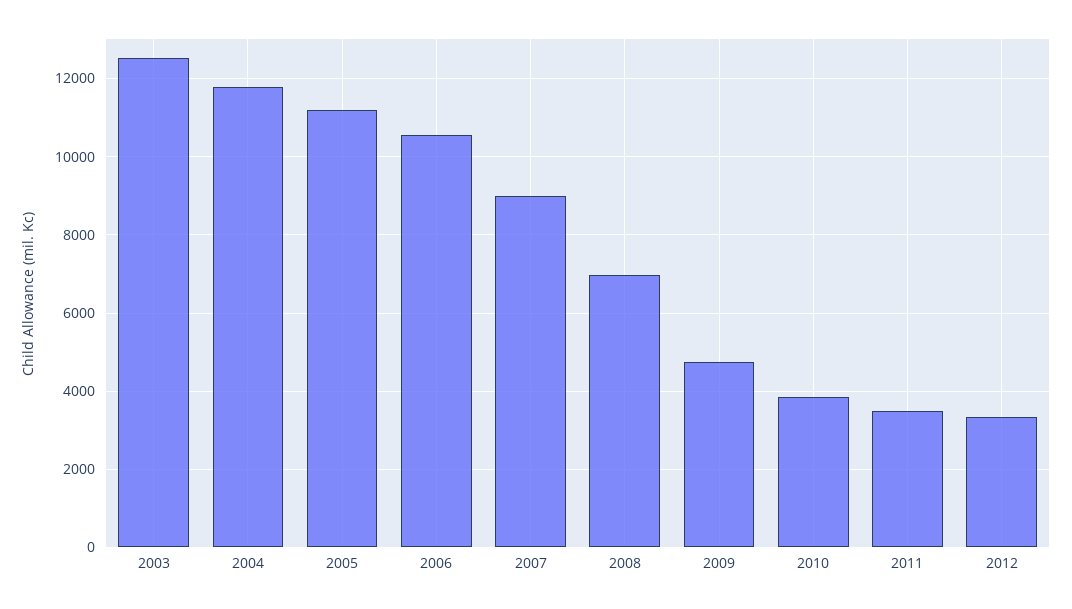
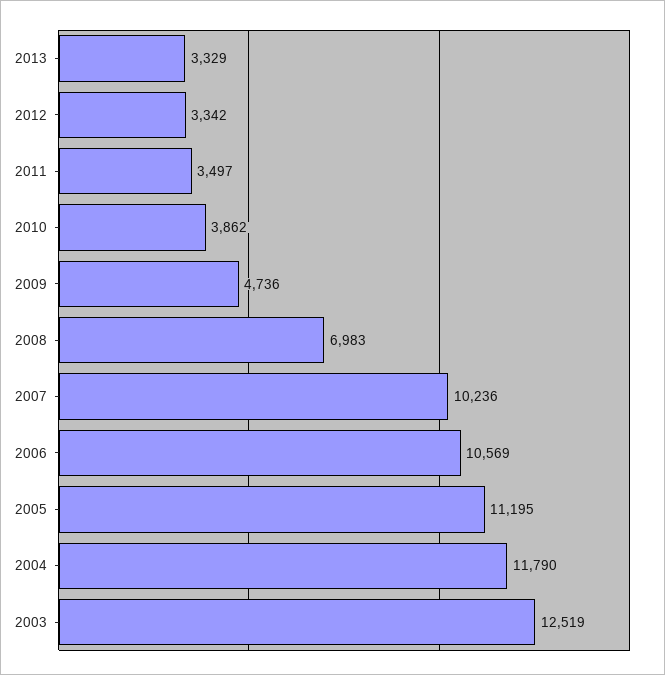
2007: 9000 -> 10236
2013: none -> 3329

